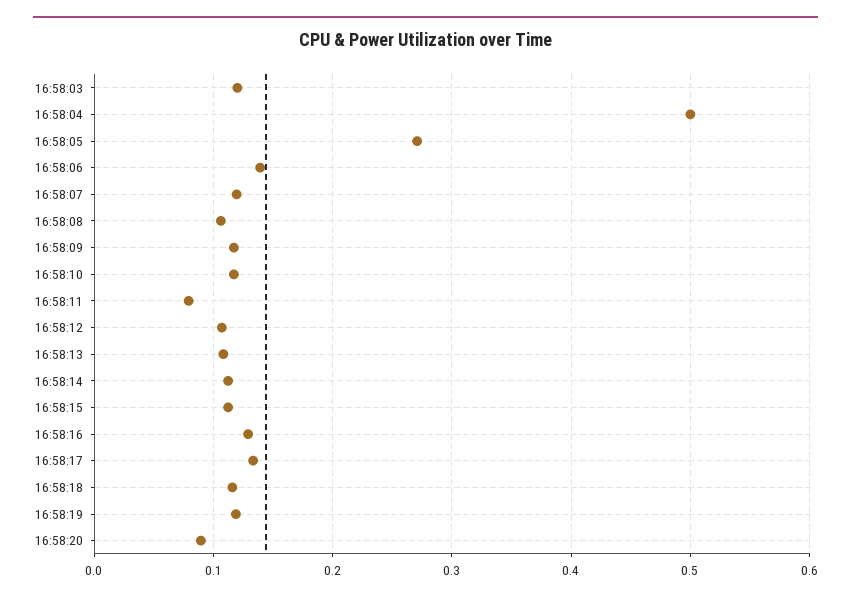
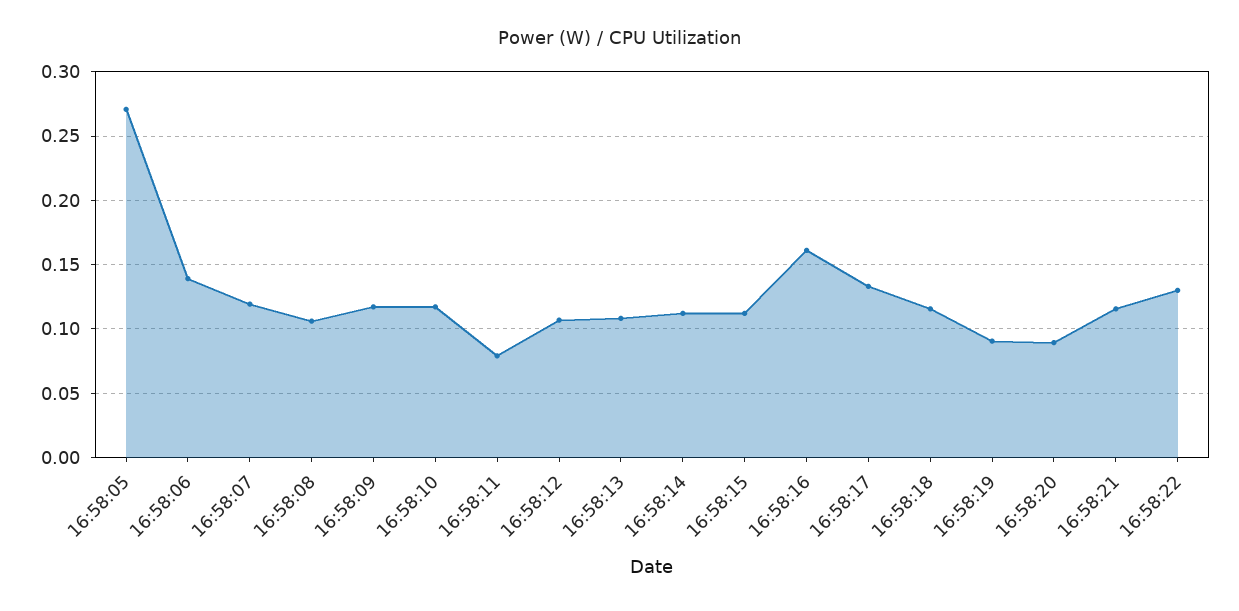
16:58:03: 0.12 -> none
16:58:04: 0.5 -> none
16:58:16: 0.13 -> 0.16
16:58:19: 0.12 -> 0.09
16:58:21: none -> 0.115
16:58:22: none -> 0.13

